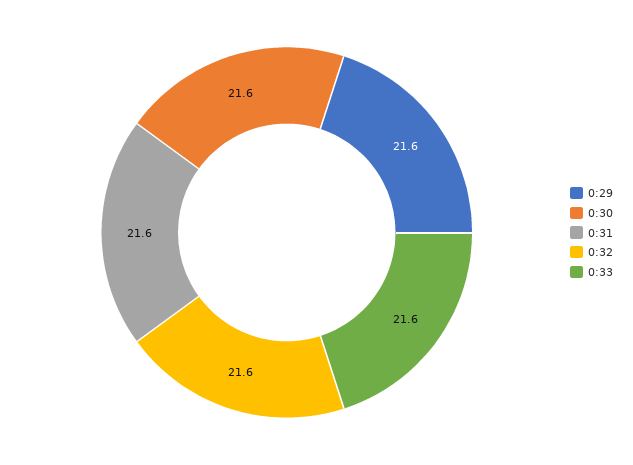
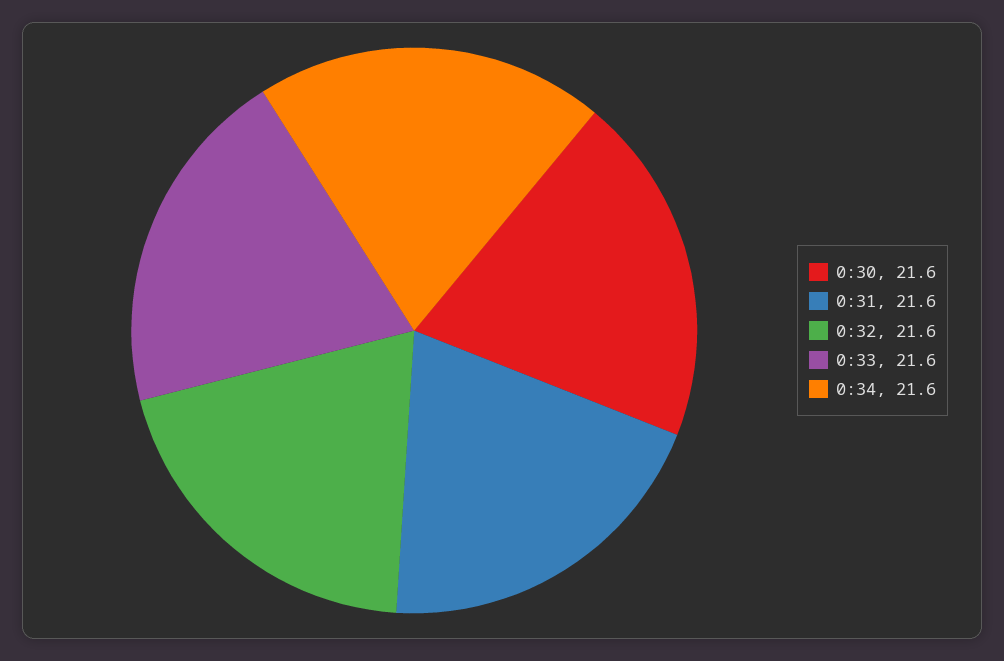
0:29: 21.6 -> none
0:34: none -> 21.6

